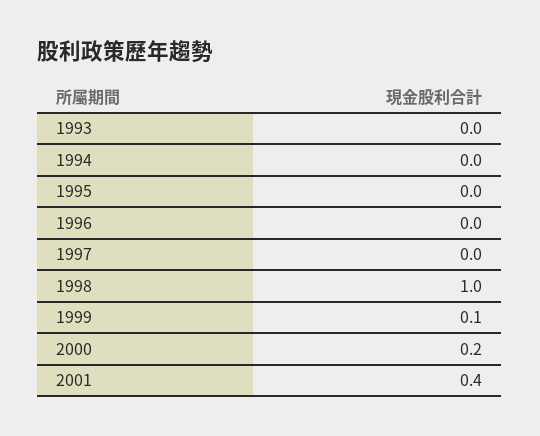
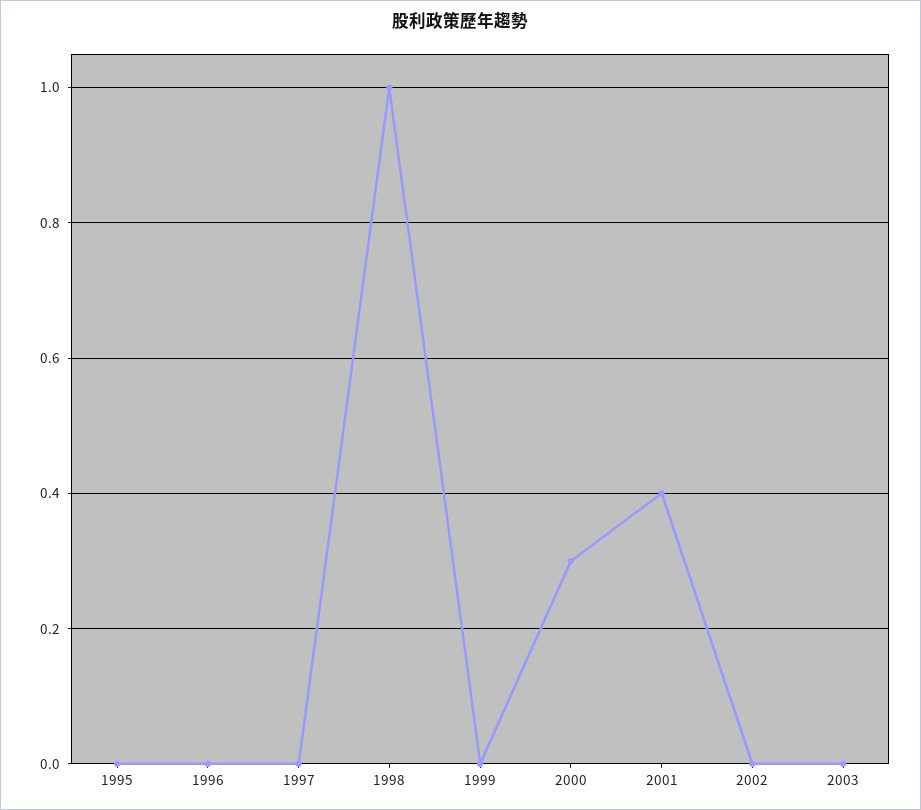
1993: 0 -> none
1994: 0 -> none
1999: 0.1 -> 0
2000: 0.2 -> 0.3
2002: none -> 0
2003: none -> 0

